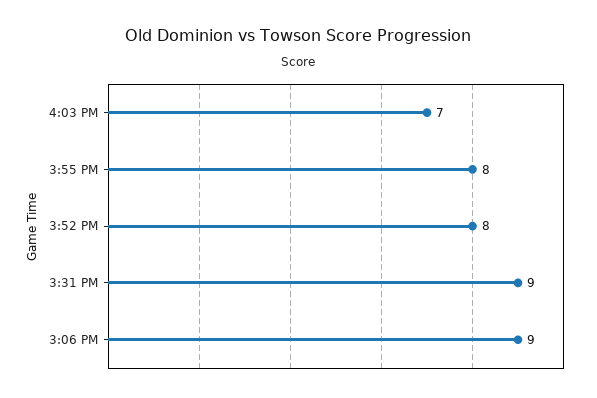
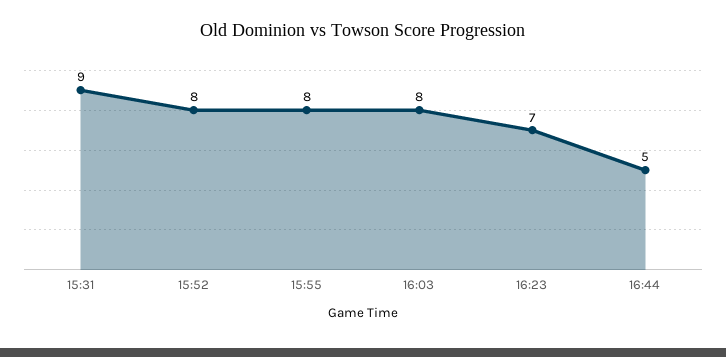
4:03 PM: 7 -> 8
3:06 PM: 9 -> none
16:23: none -> 7
16:44: none -> 5

